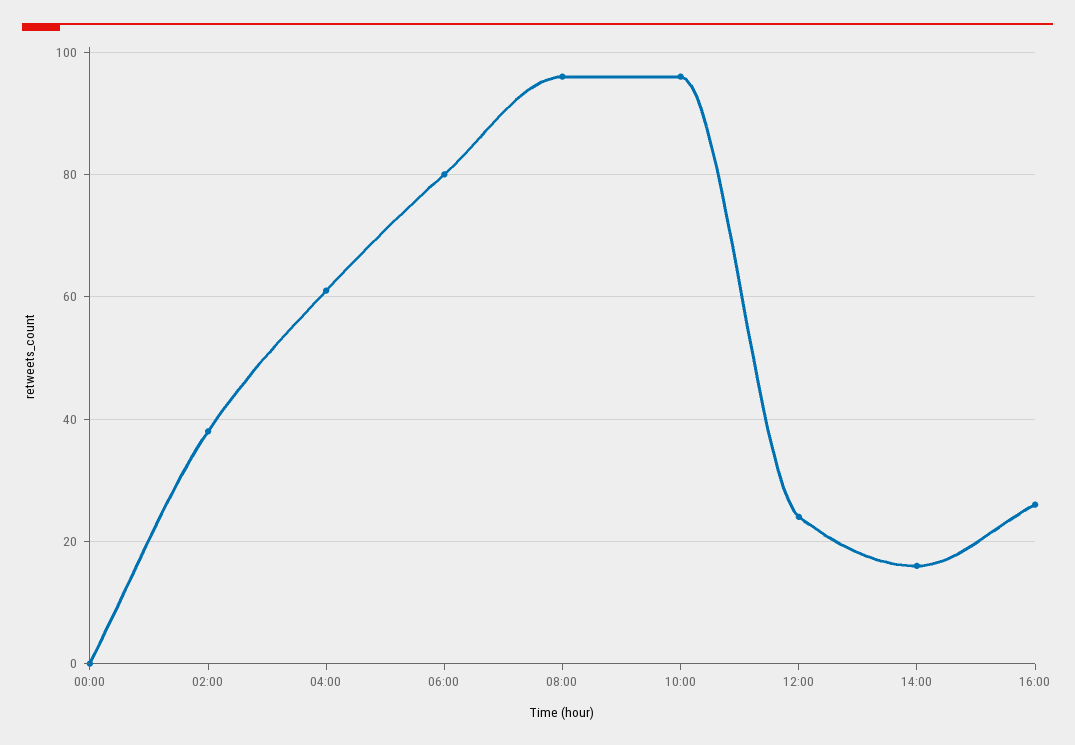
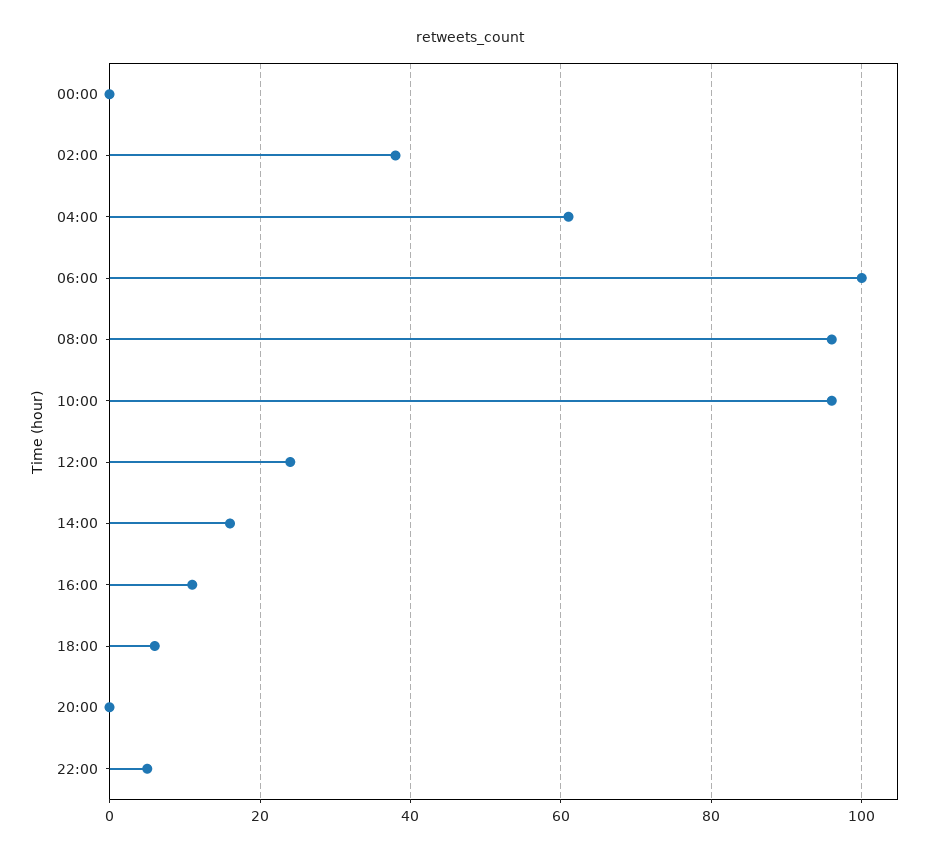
06:00: 80 -> 100
16:00: 25 -> 10
18:00: none -> 5
20:00: none -> 0
22:00: none -> 5

